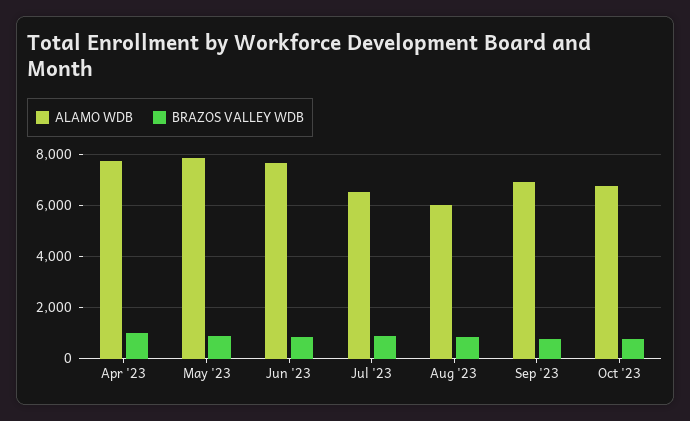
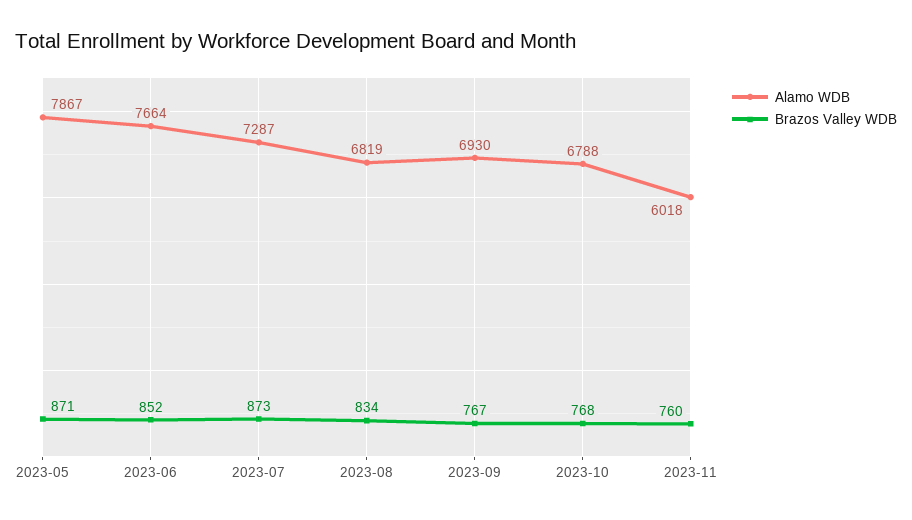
ALAMO WDB, Apr '23: 7750 -> none
BRAZOS VALLEY WDB, Apr '23: 1000 -> none
ALAMO WDB, Jul '23: 6500 -> 7287
ALAMO WDB, Aug '23: 6000 -> 6819
ALAMO WDB, 2023-11: none -> 6018
BRAZOS VALLEY WDB, 2023-11: none -> 760

